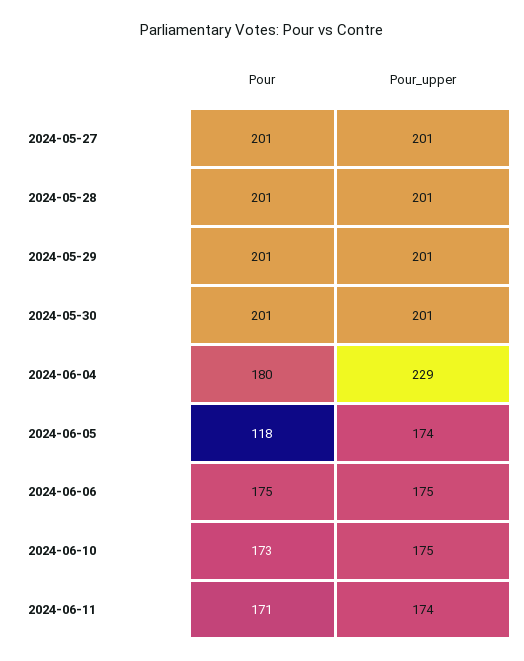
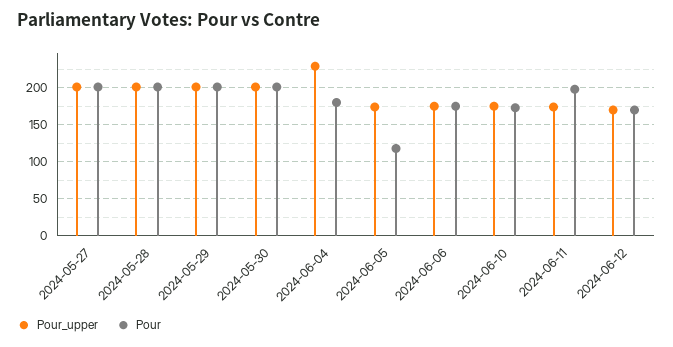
Pour, 2024-06-11: 171 -> 200
Pour_upper, 2024-06-12: none -> 170
Pour, 2024-06-12: none -> 170

